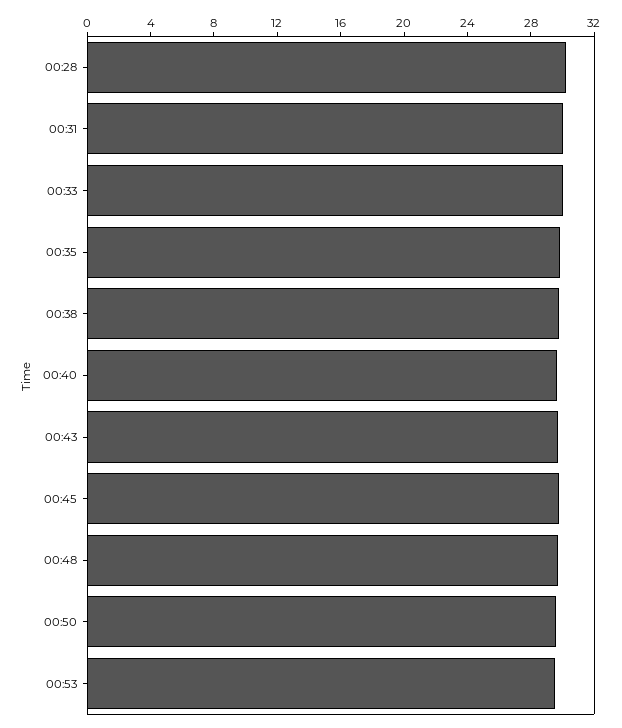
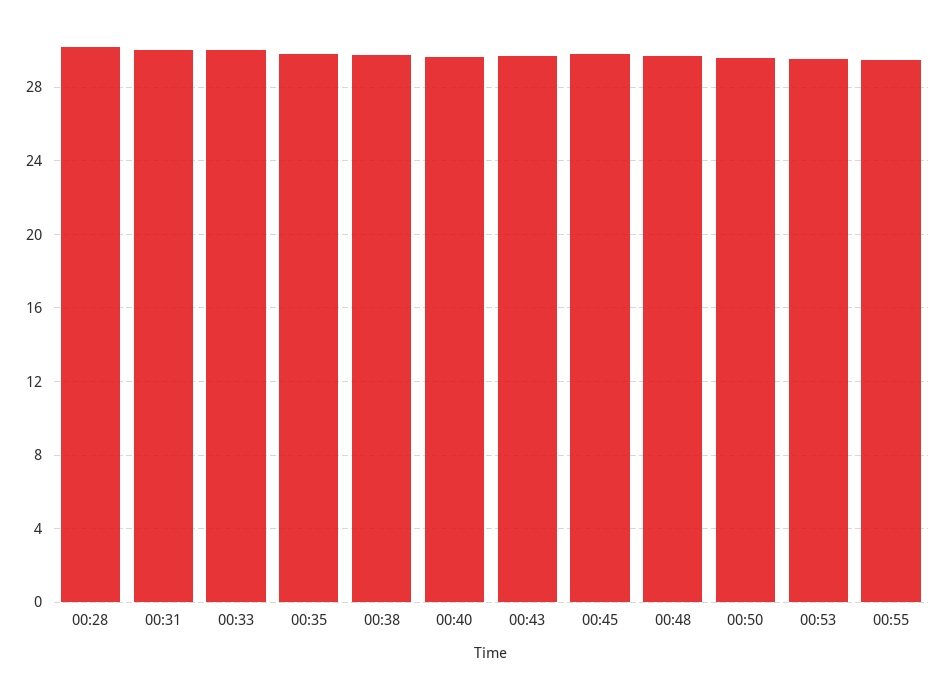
00:55: none -> 29.5

